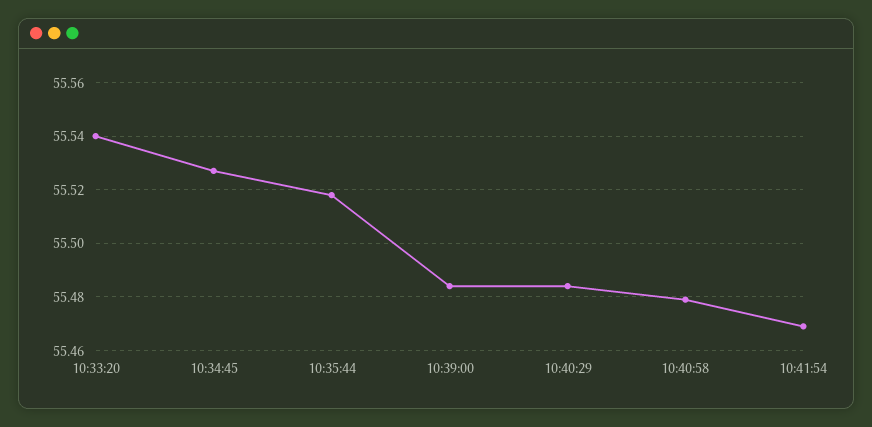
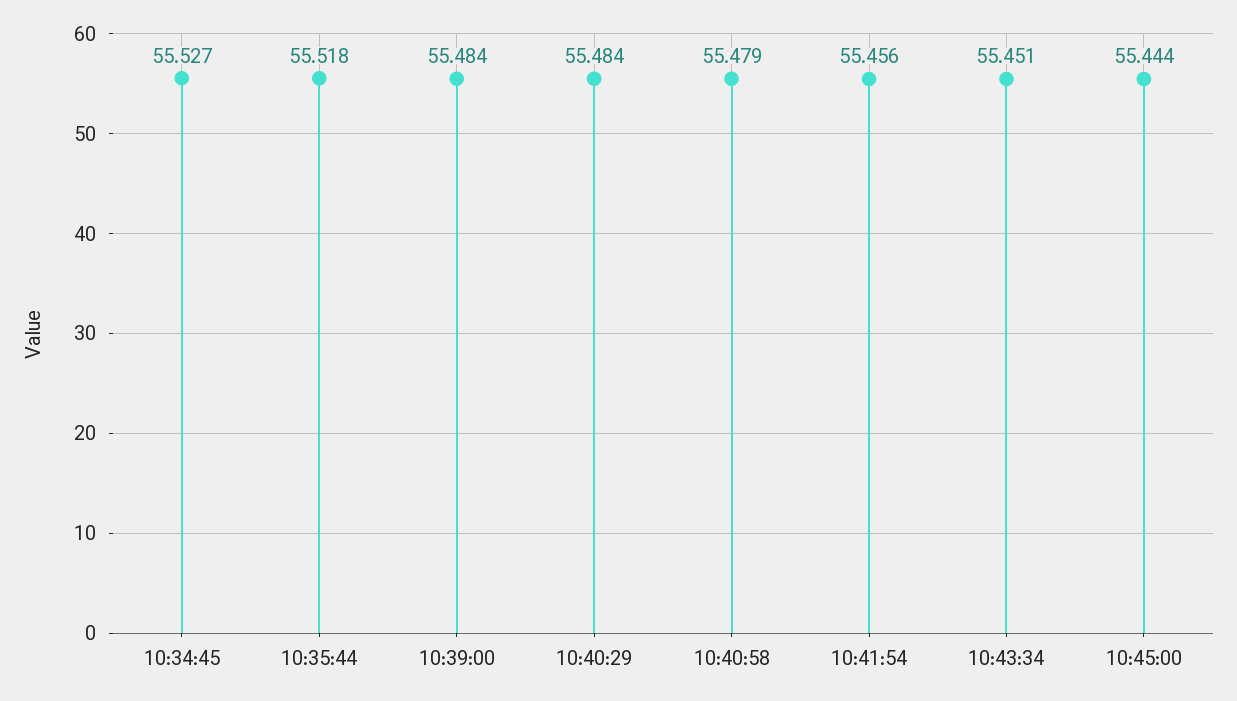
10:33:20: 55.54 -> none
10:41:54: 55.47 -> 55.456
10:43:34: none -> 55.451
10:45:00: none -> 55.444

